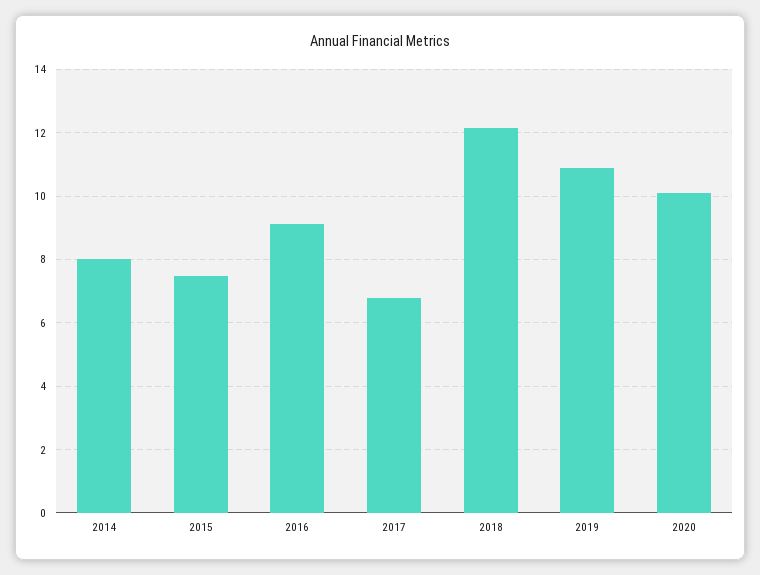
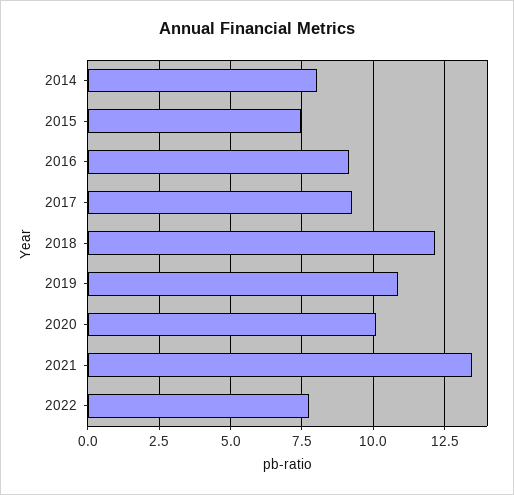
2017: 6.8 -> 9.25
2021: none -> 13.5
2022: none -> 7.75

